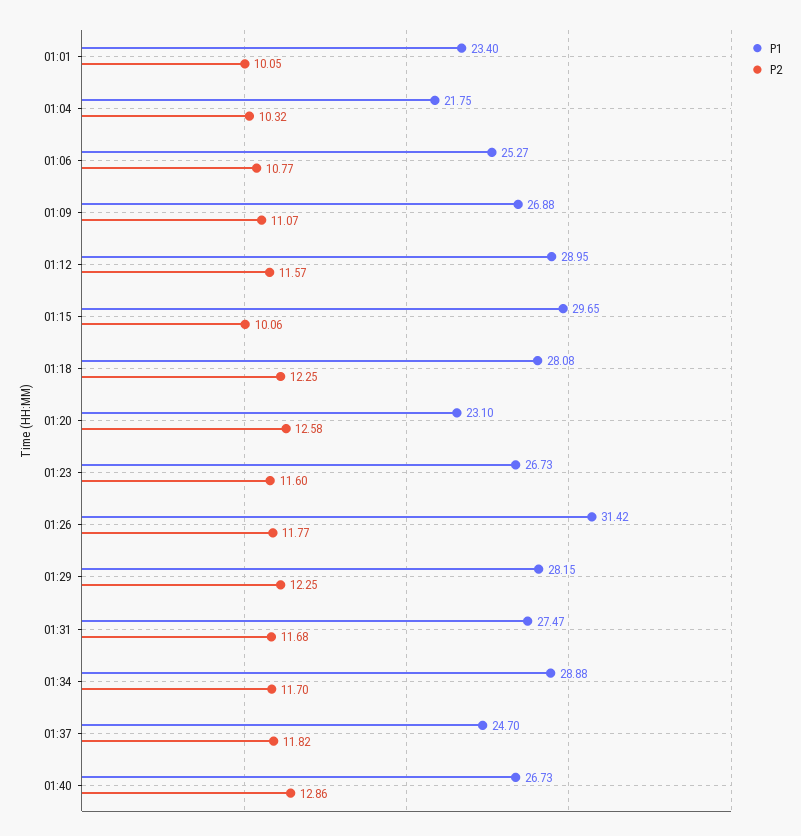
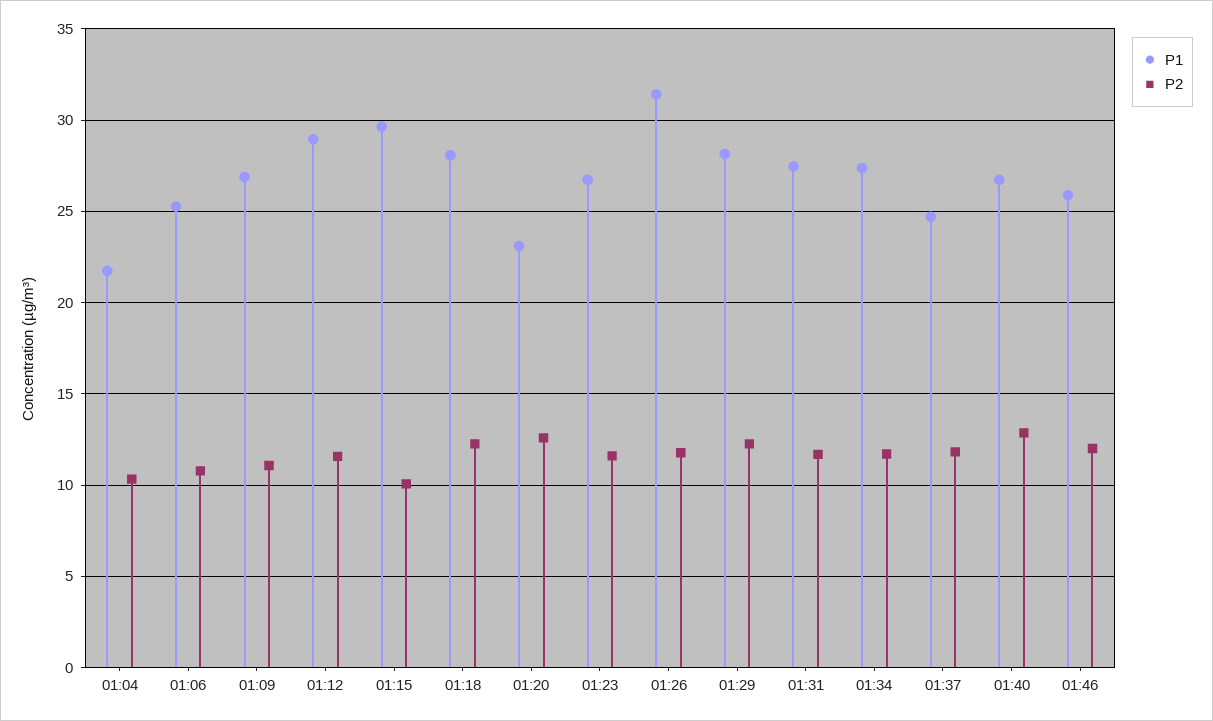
P1, 01:01: 23.4 -> none
P2, 01:01: 10.05 -> none
P1, 01:34: 28.88 -> 27.5
P1, 01:46: none -> 26
P2, 01:46: none -> 12

